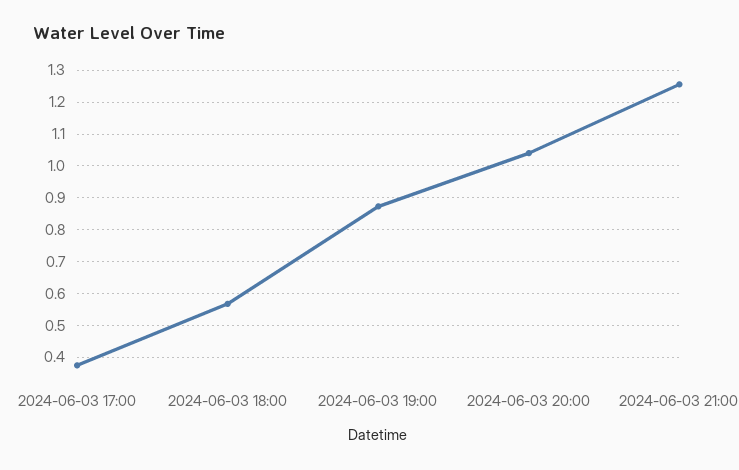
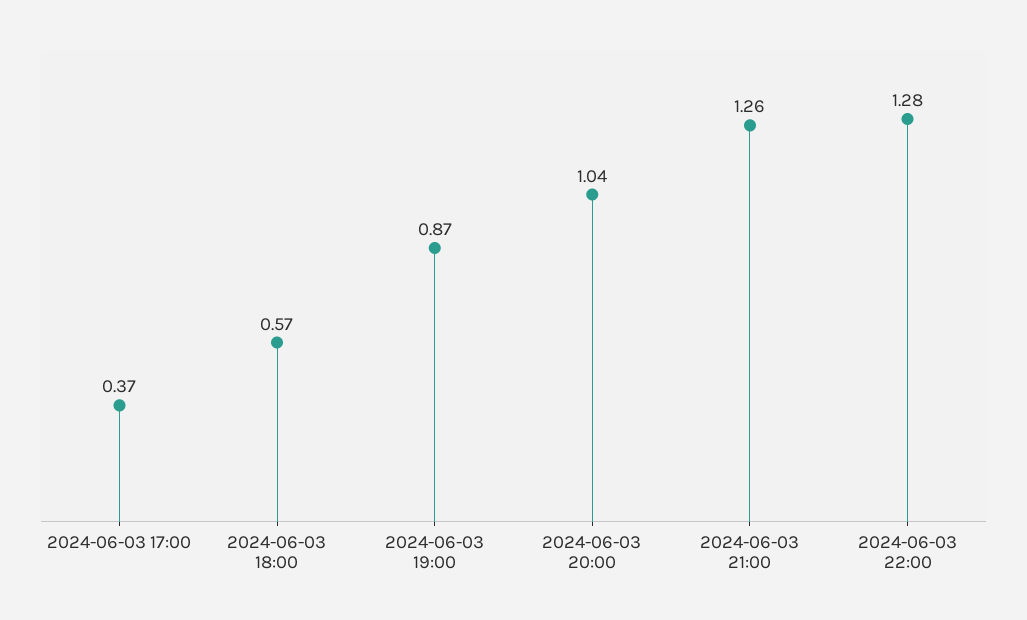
2024-06-03 22:00: none -> 1.28

